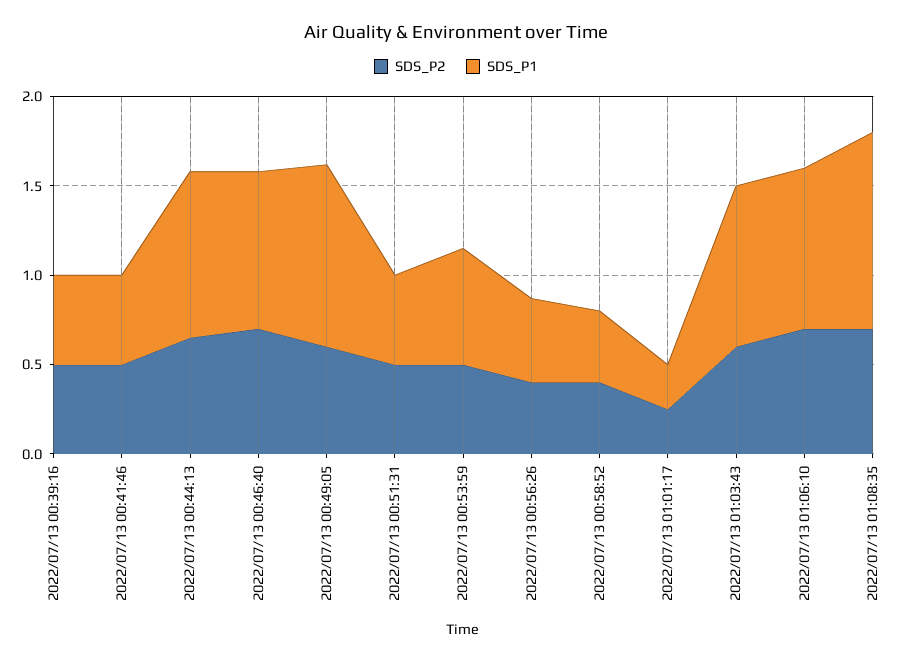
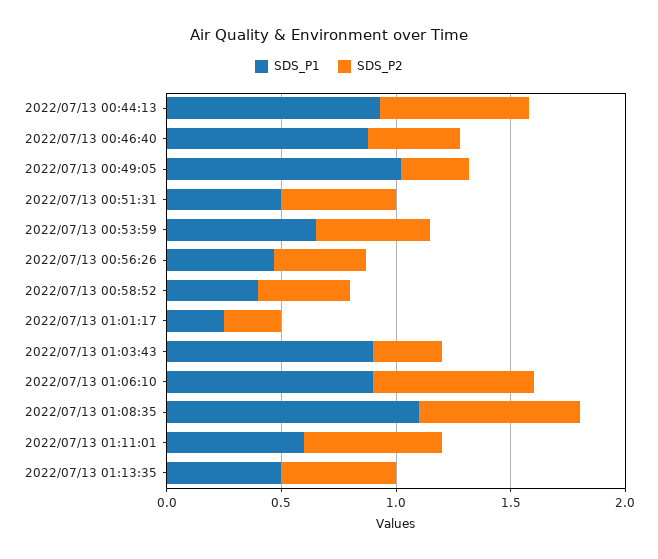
SDS_P2, 2022/07/13 00:39:16: 0.5 -> none
SDS_P1, 2022/07/13 00:39:16: 0.5 -> none
SDS_P2, 2022/07/13 00:41:46: 0.5 -> none
SDS_P1, 2022/07/13 00:41:46: 0.5 -> none
SDS_P2, 2022/07/13 00:46:40: 0.7 -> 0.4
SDS_P2, 2022/07/13 00:49:05: 0.6 -> 0.3
SDS_P2, 2022/07/13 01:03:43: 0.6 -> 0.3
SDS_P1, 2022/07/13 01:11:01: none -> 0.6
SDS_P2, 2022/07/13 01:11:01: none -> 0.6
SDS_P1, 2022/07/13 01:13:35: none -> 0.5
SDS_P2, 2022/07/13 01:13:35: none -> 0.5

